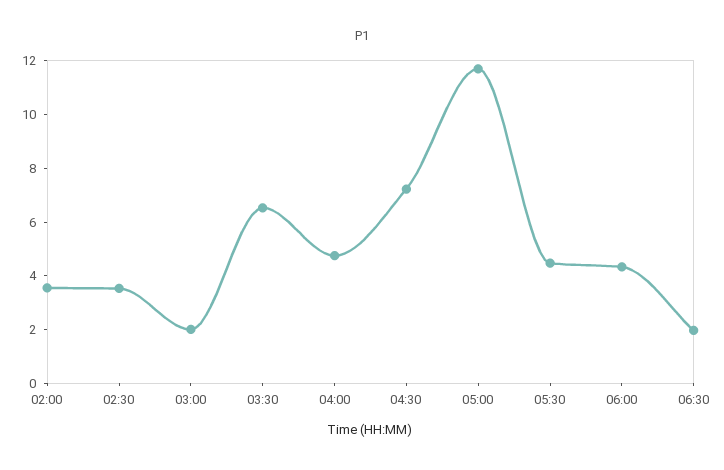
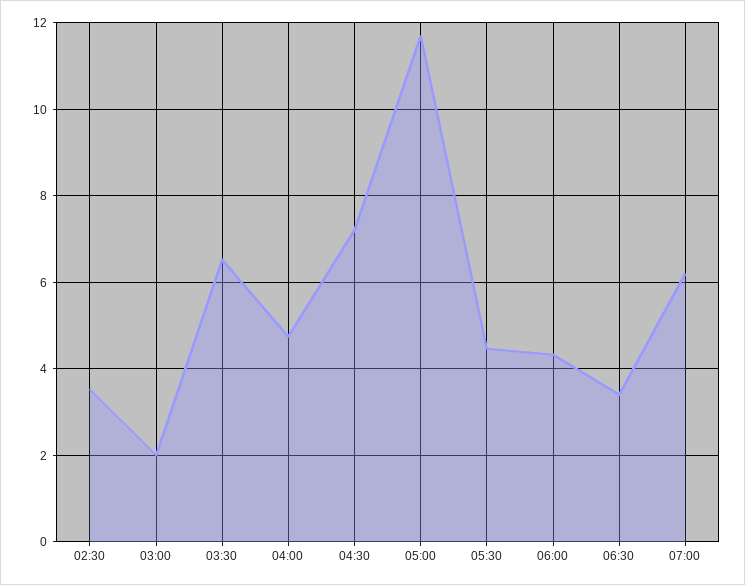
02:00: 3.5 -> none
06:30: 2 -> 3.4
07:00: none -> 6.2

